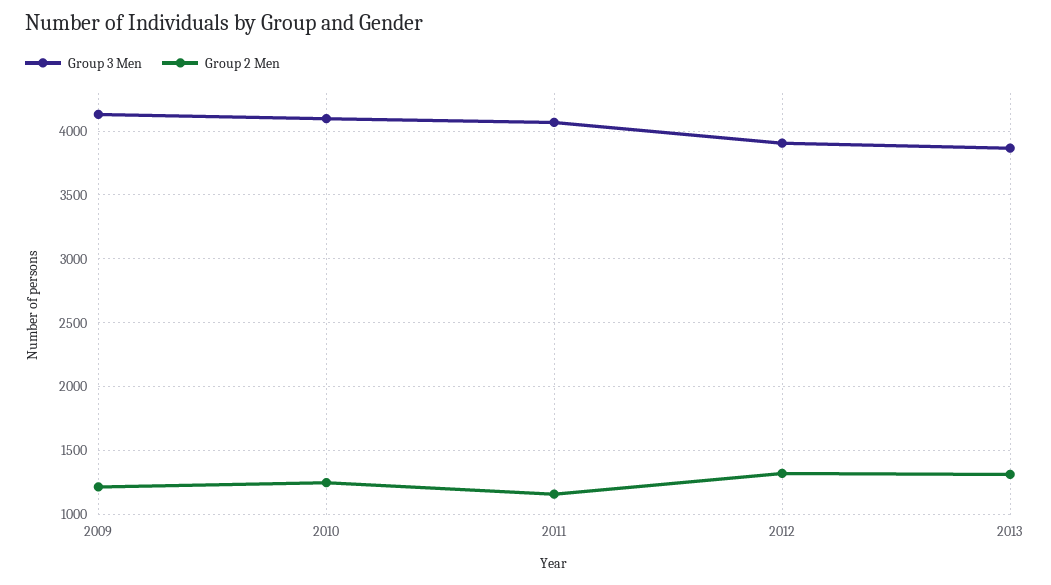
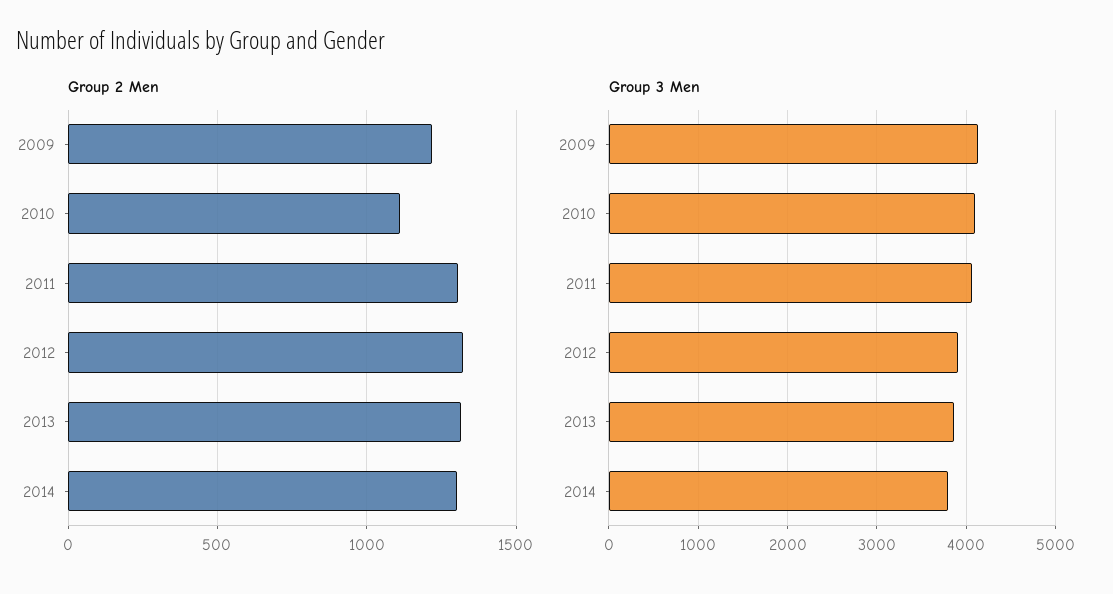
Group 2 Men, 2010: 1250 -> 1100
Group 2 Men, 2011: 1150 -> 1300
Group 2 Men, 2014: none -> 1300
Group 3 Men, 2014: none -> 3800

